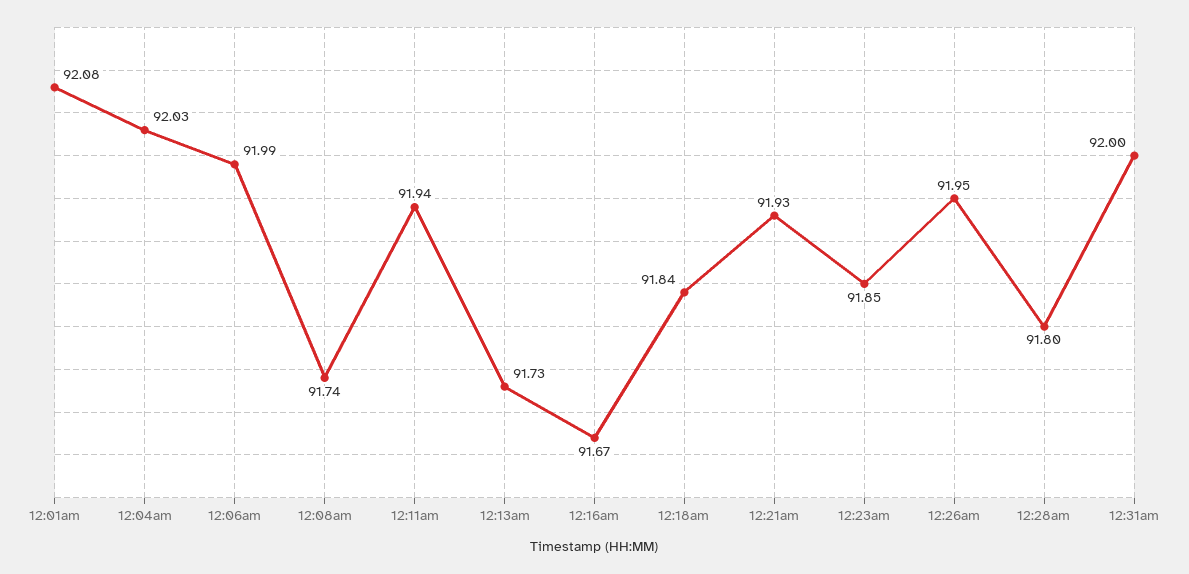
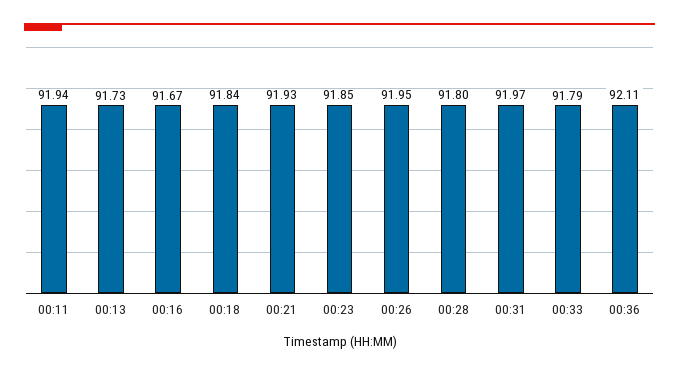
12:01am: 92.08 -> none
12:04am: 92.03 -> none
12:06am: 91.99 -> none
12:08am: 91.74 -> none
12:31am: 92 -> 91.97
00:33: none -> 91.79
00:36: none -> 92.11

